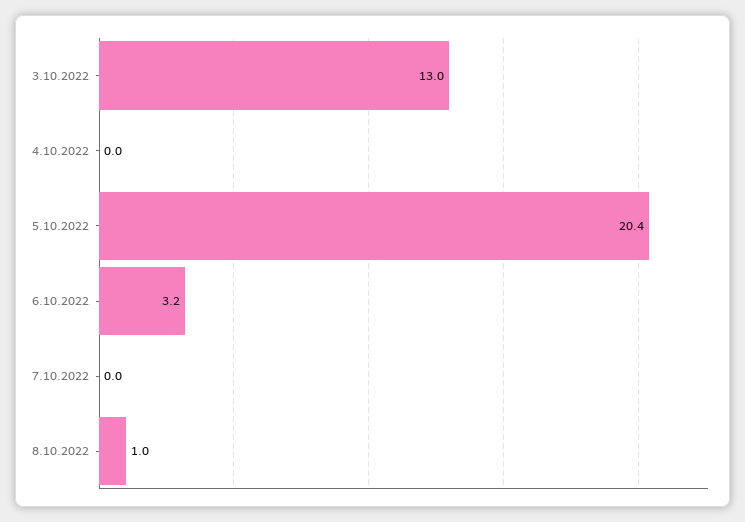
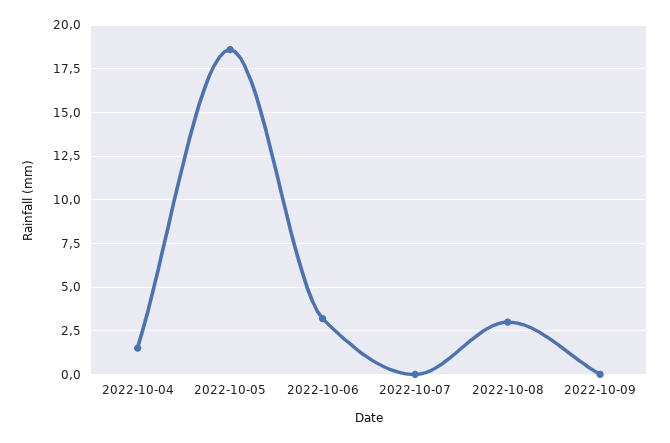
3.10.2022: 13 -> none
4.10.2022: 0 -> 1.5
5.10.2022: 20.4 -> 18.5
8.10.2022: 1 -> 3
2022-10-09: none -> 0

